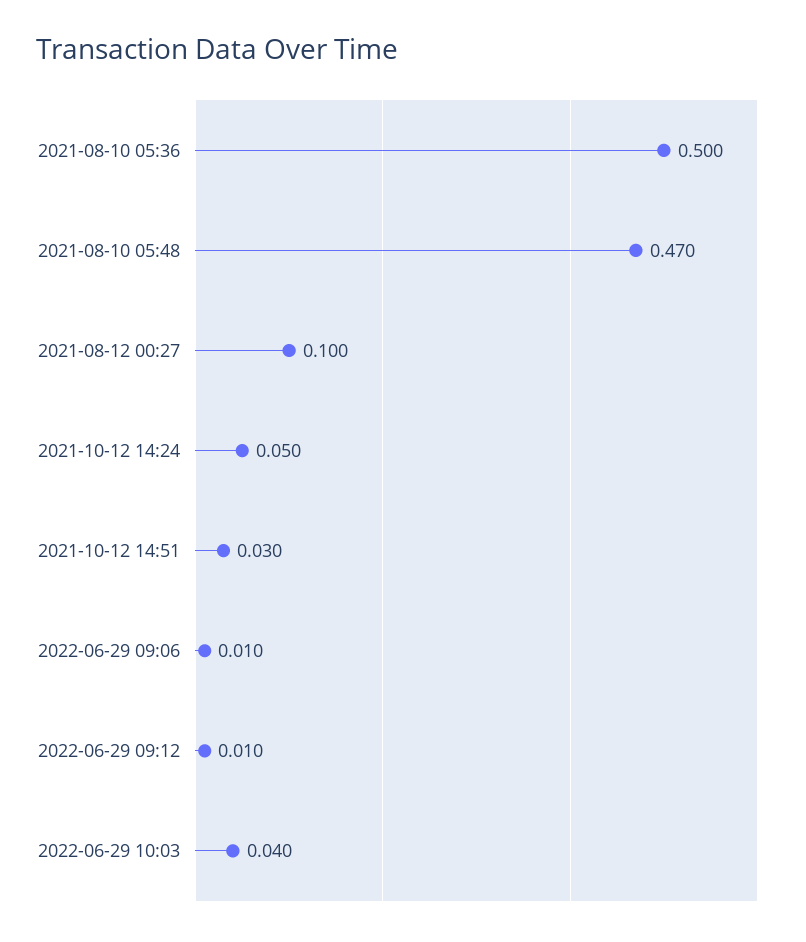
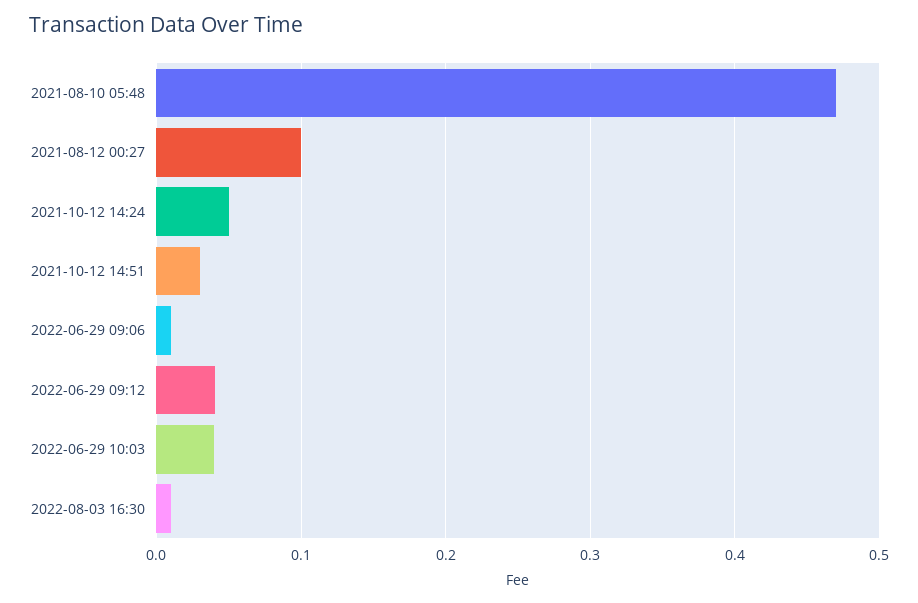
2021-08-10 05:36: 0.5 -> none
2022-06-29 09:12: 0.01 -> 0.04
2022-08-03 16:30: none -> 0.01

